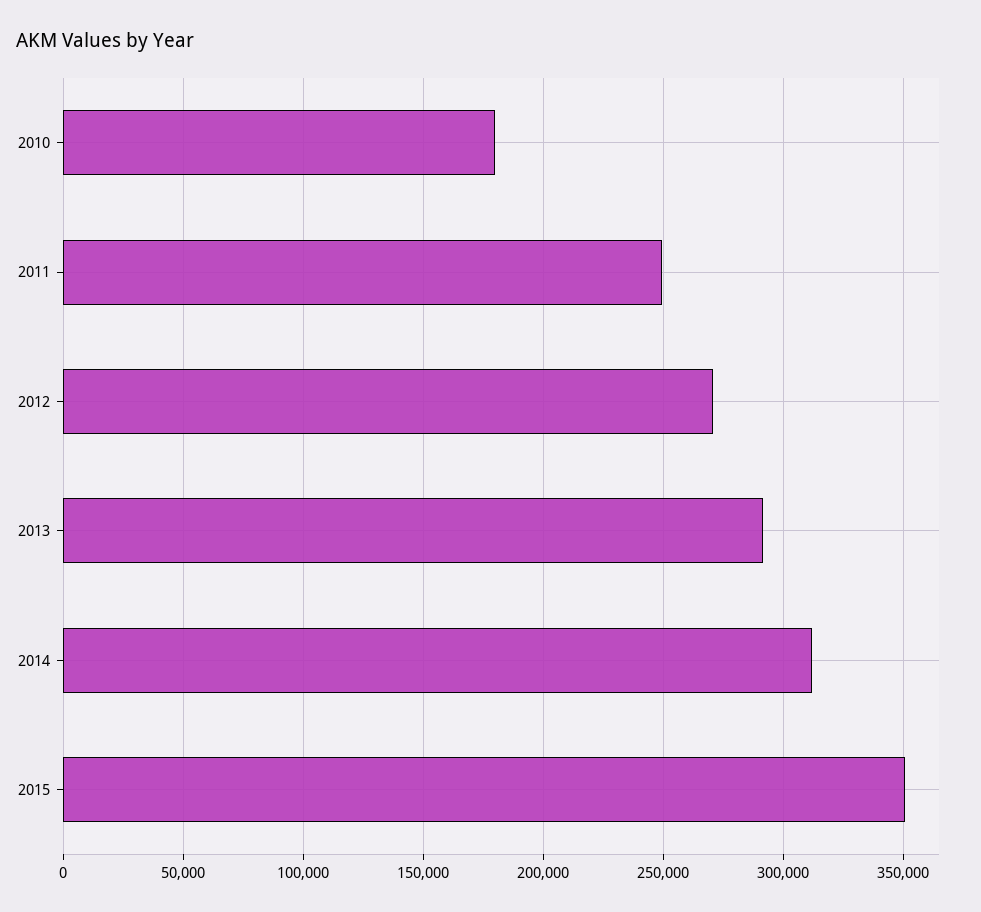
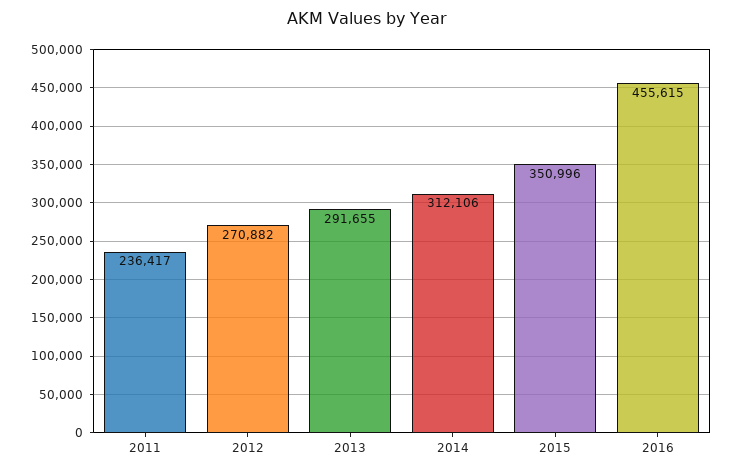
2010: 180000 -> none
2011: 250000 -> 236417
2016: none -> 455615

